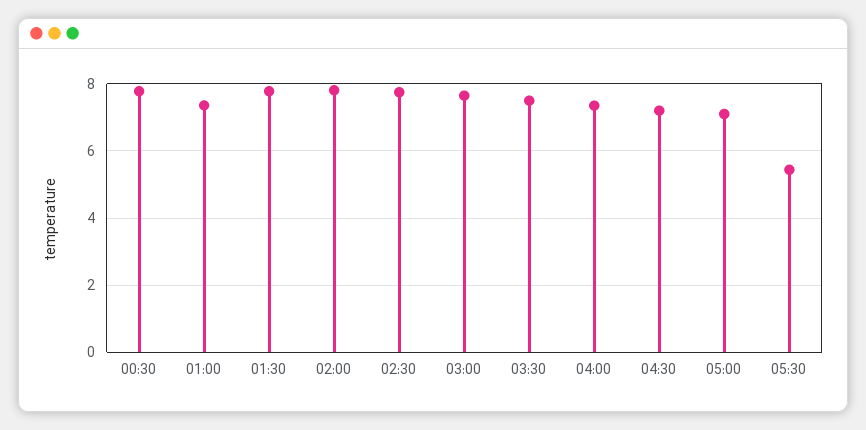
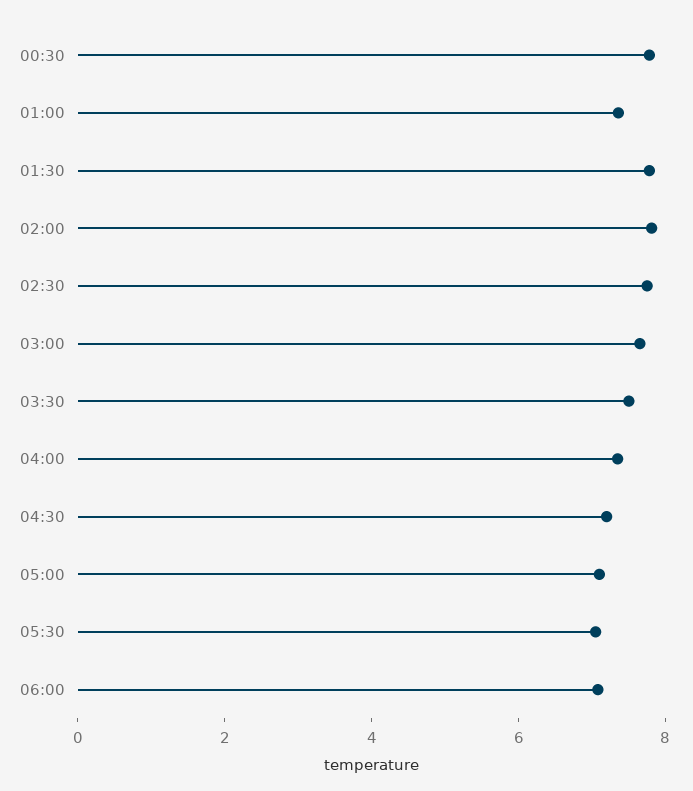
05:30: 5.4 -> 7
06:00: none -> 7

